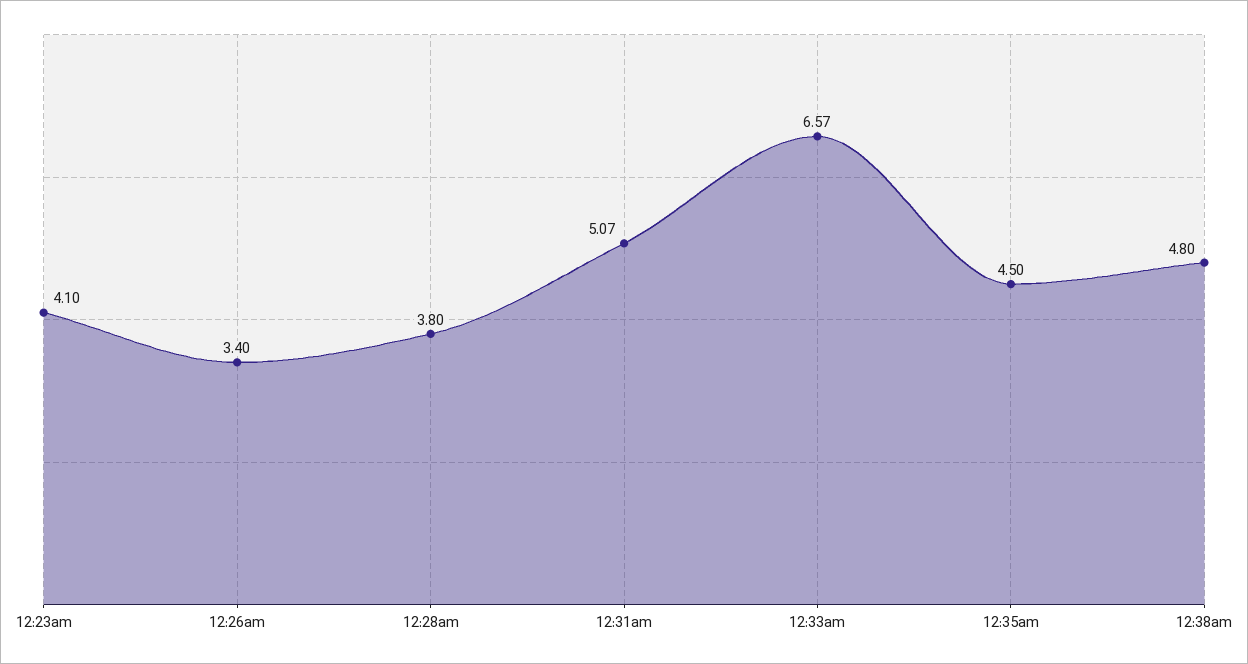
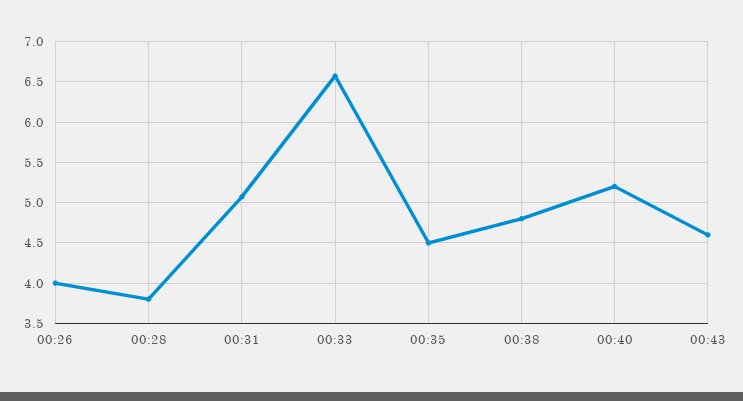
12:23am: 4.1 -> none
12:26am: 3.4 -> 4
00:40: none -> 5.2
00:43: none -> 4.6

